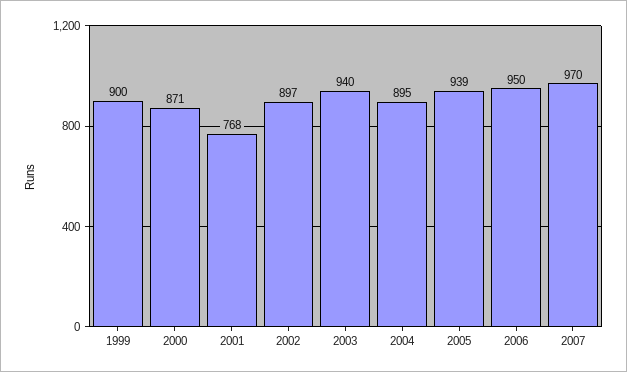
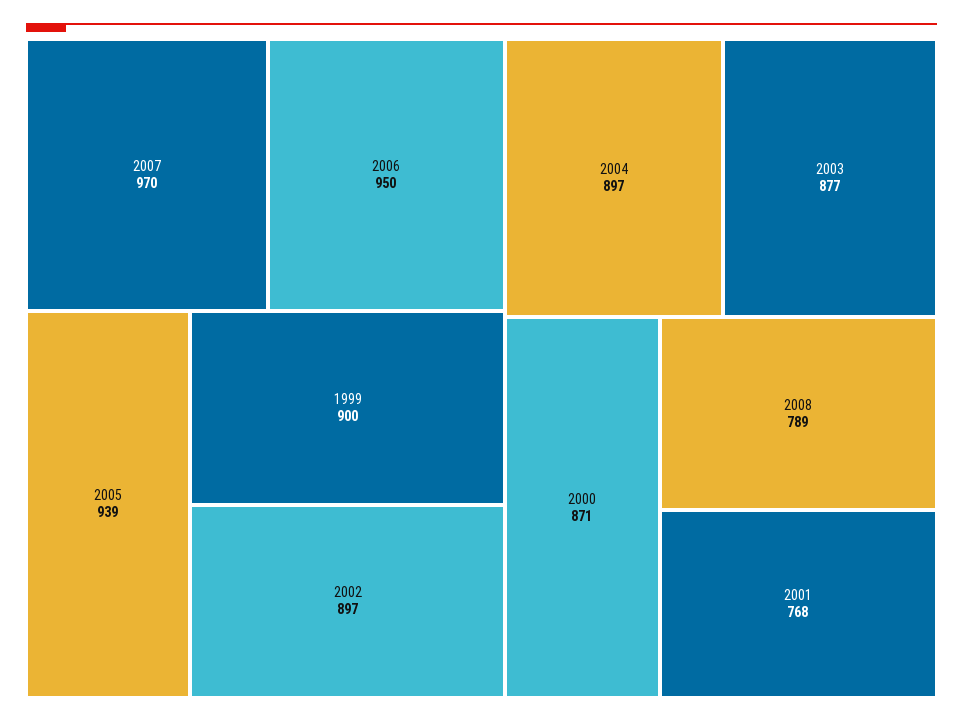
2003: 940 -> 877
2004: 895 -> 897
2008: none -> 789

